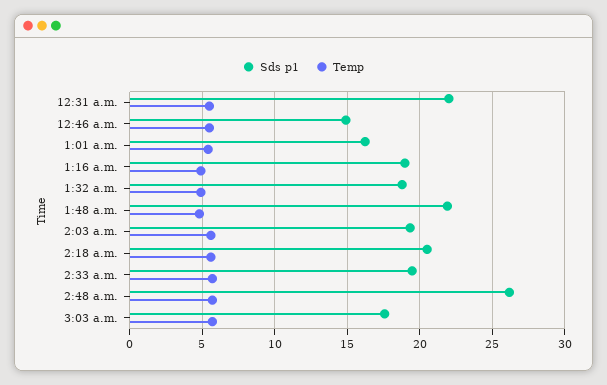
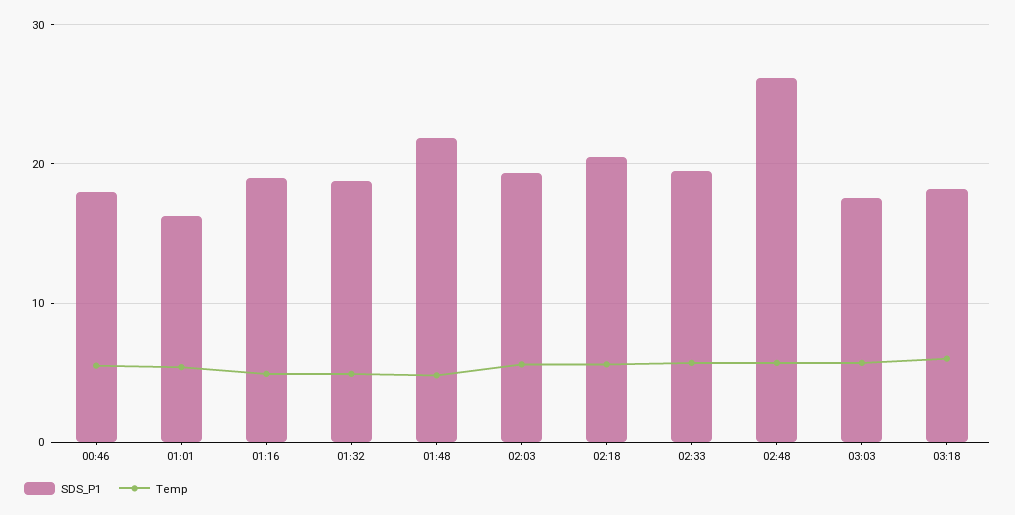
Sds p1, 12:31 a.m.: 22 -> none
Temp, 12:31 a.m.: 5.5 -> none
Sds p1, 12:46 a.m.: 15 -> 18
Sds p1, 03:18: none -> 18
Temp, 03:18: none -> 6

